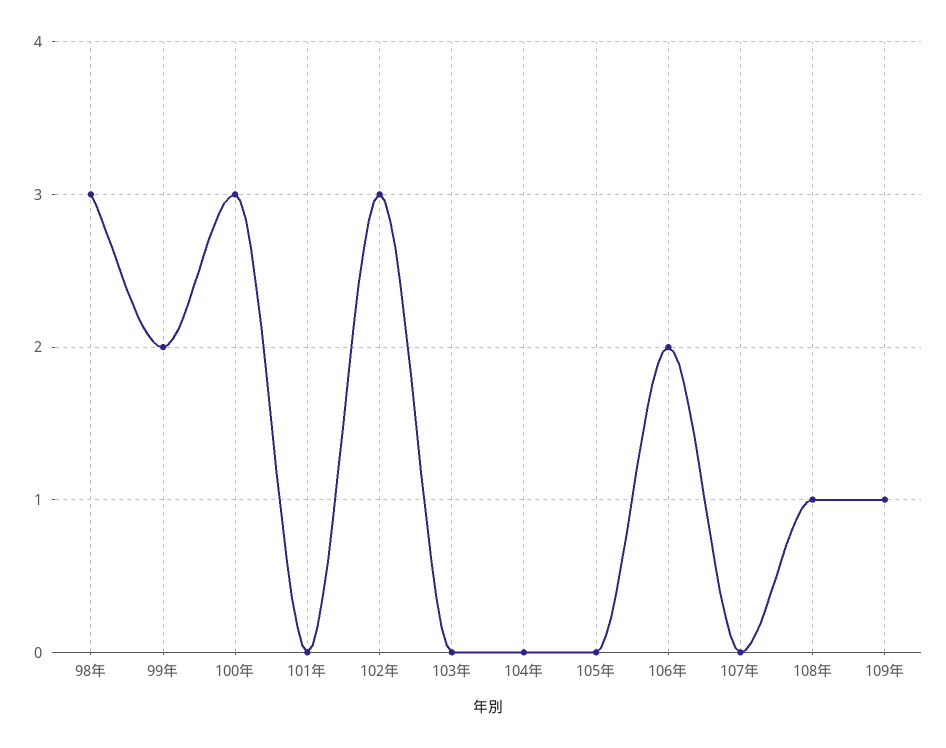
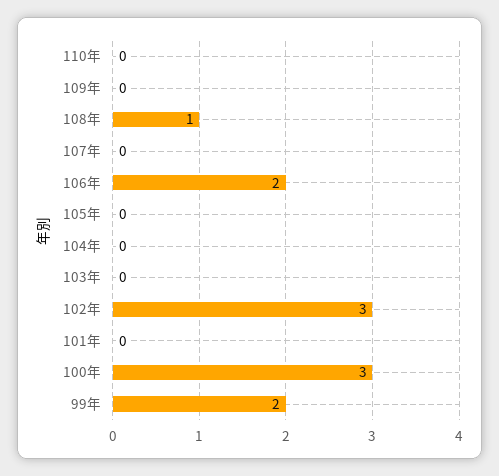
98年: 3 -> none
109年: 1 -> 0
110年: none -> 0

